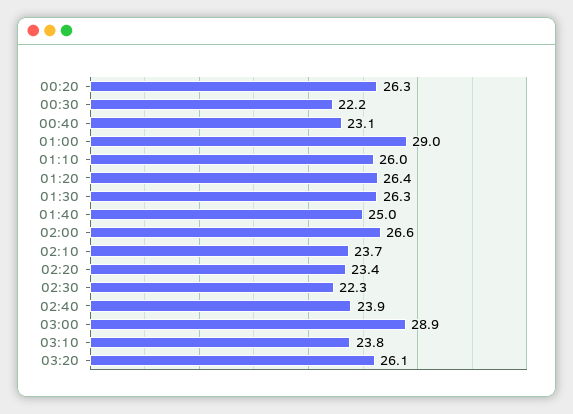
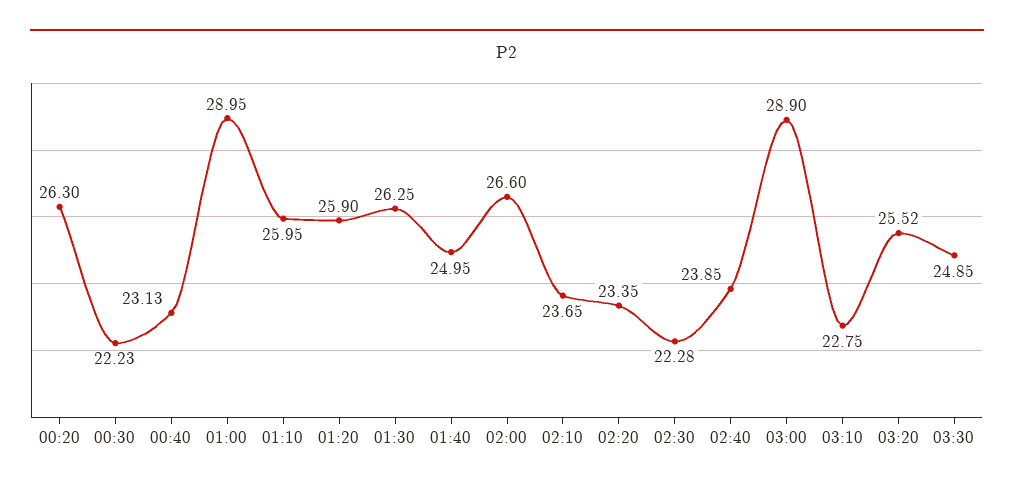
01:20: 26.4 -> 25.9
03:10: 23.8 -> 22.75
03:20: 26.1 -> 25.52
03:30: none -> 24.85

